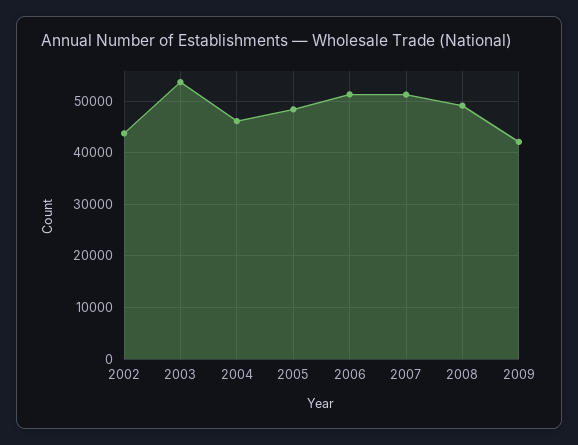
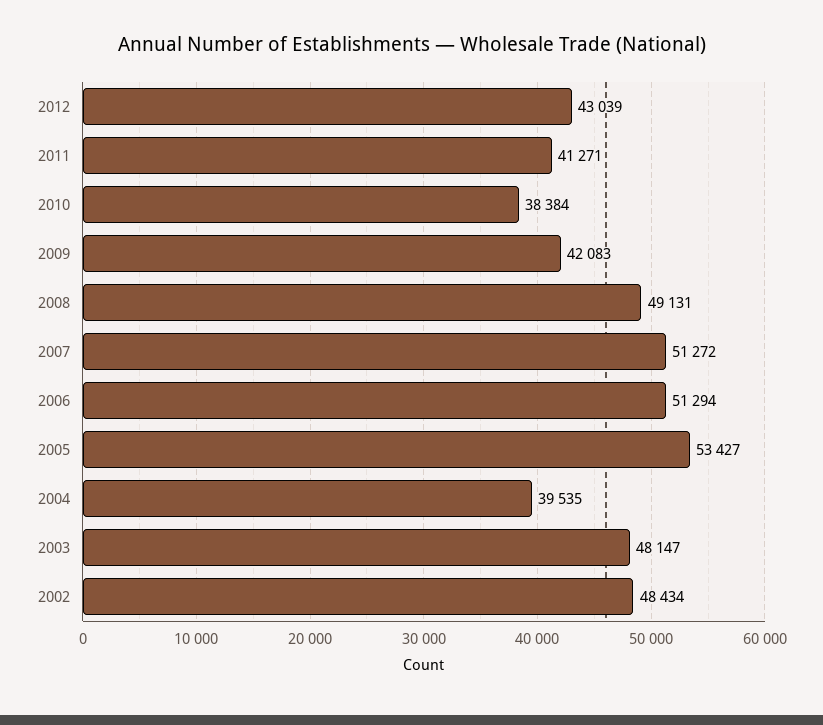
2002: 44000 -> 48434
2003: 54000 -> 48147
2004: 46000 -> 39535
2005: 48000 -> 53427
2012: none -> 43039
2011: none -> 41271
2010: none -> 38384

